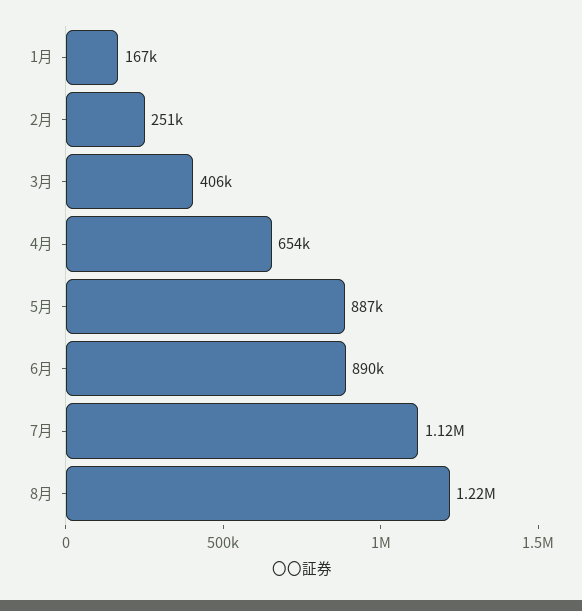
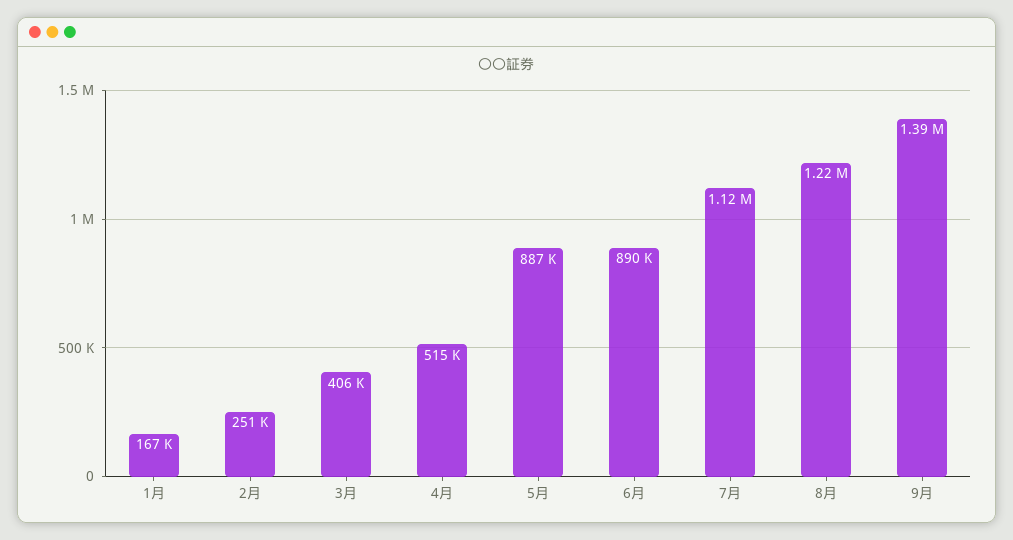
4月: 654000 -> 515000
9月: none -> 1390000

